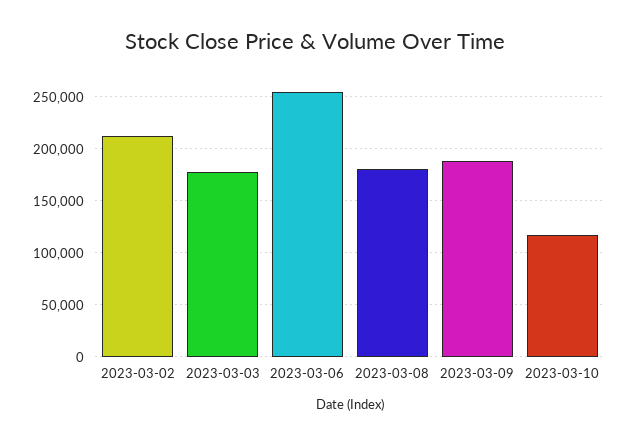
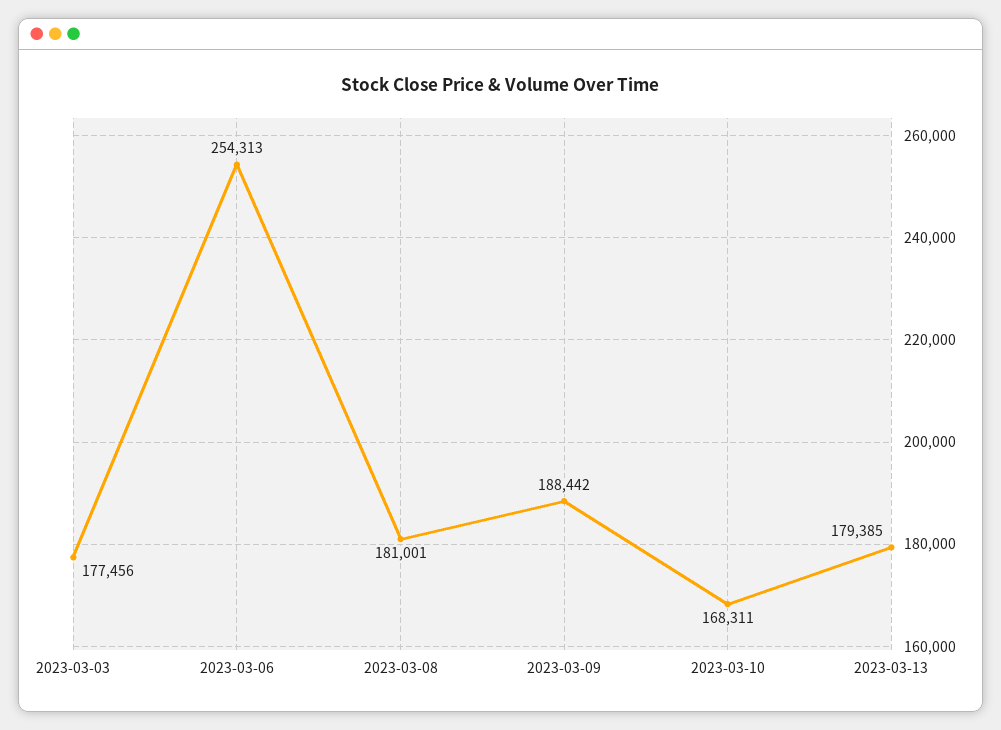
2023-03-02: 210000 -> none
2023-03-10: 120000 -> 168311
2023-03-13: none -> 179385

